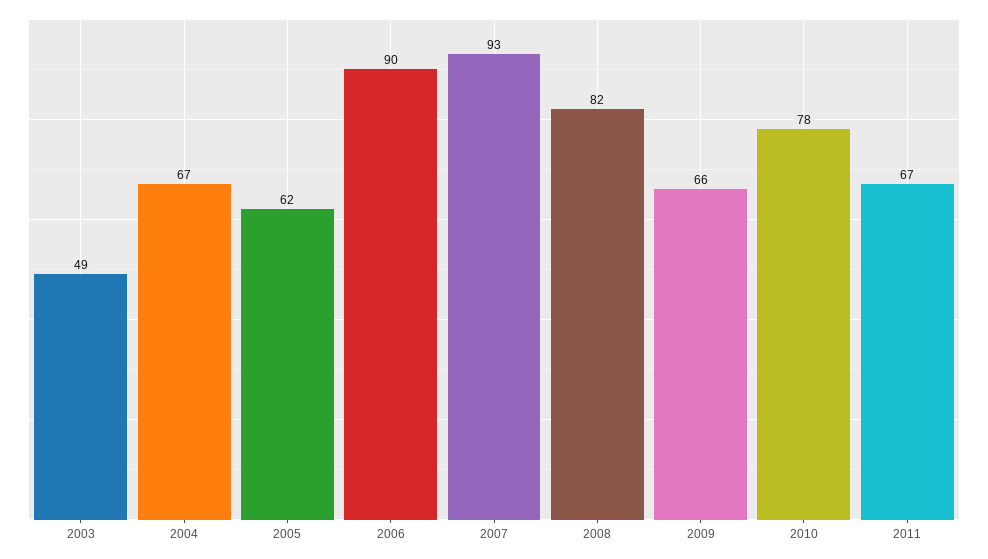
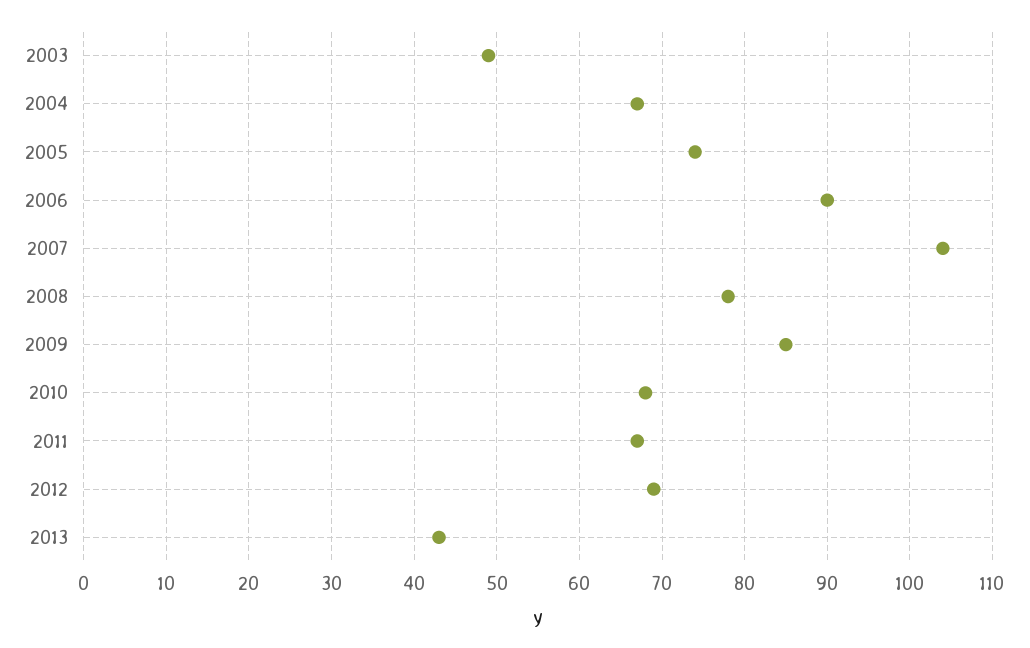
2005: 62 -> 74
2007: 93 -> 104
2008: 82 -> 78
2009: 66 -> 85
2010: 78 -> 68
2012: none -> 69
2013: none -> 43

